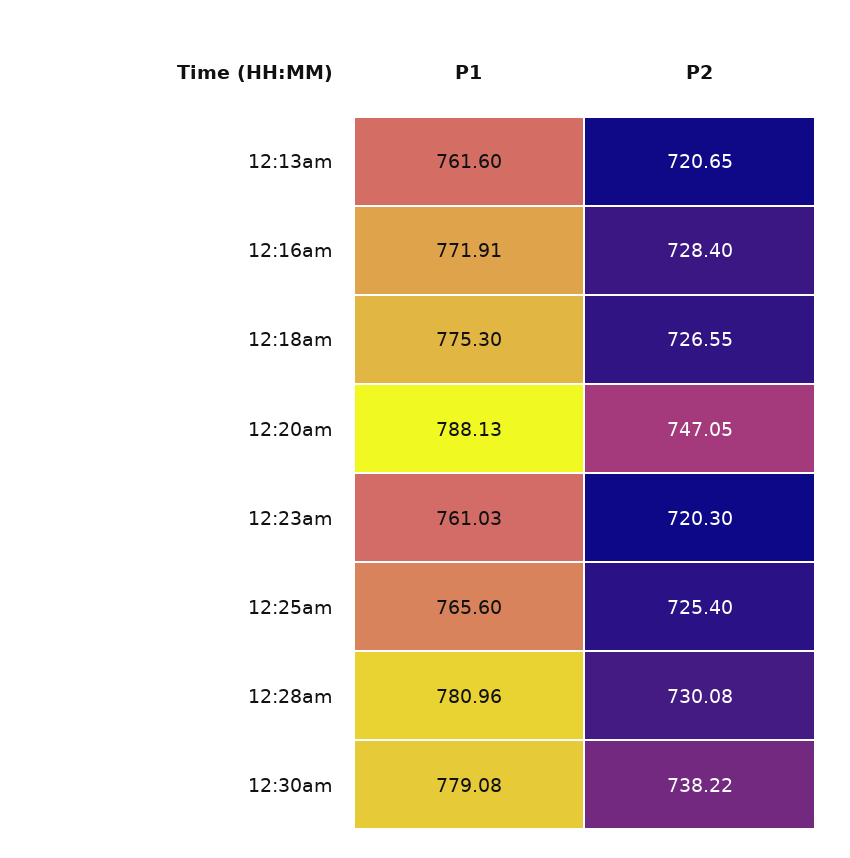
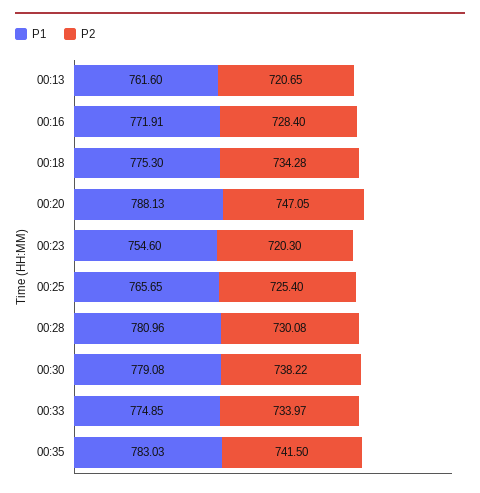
P2, 12:18am: 726.55 -> 734.28
P1, 12:23am: 761.03 -> 754.6
P1, 12:25am: 765.6 -> 765.65
P1, 00:33: none -> 774.85
P2, 00:33: none -> 733.97
P1, 00:35: none -> 783.03
P2, 00:35: none -> 741.5

